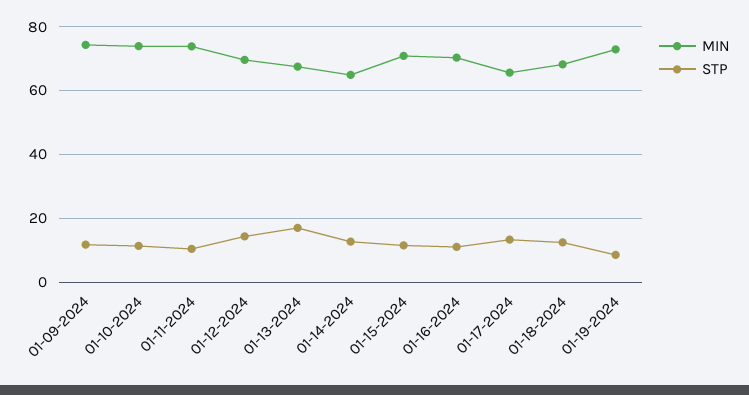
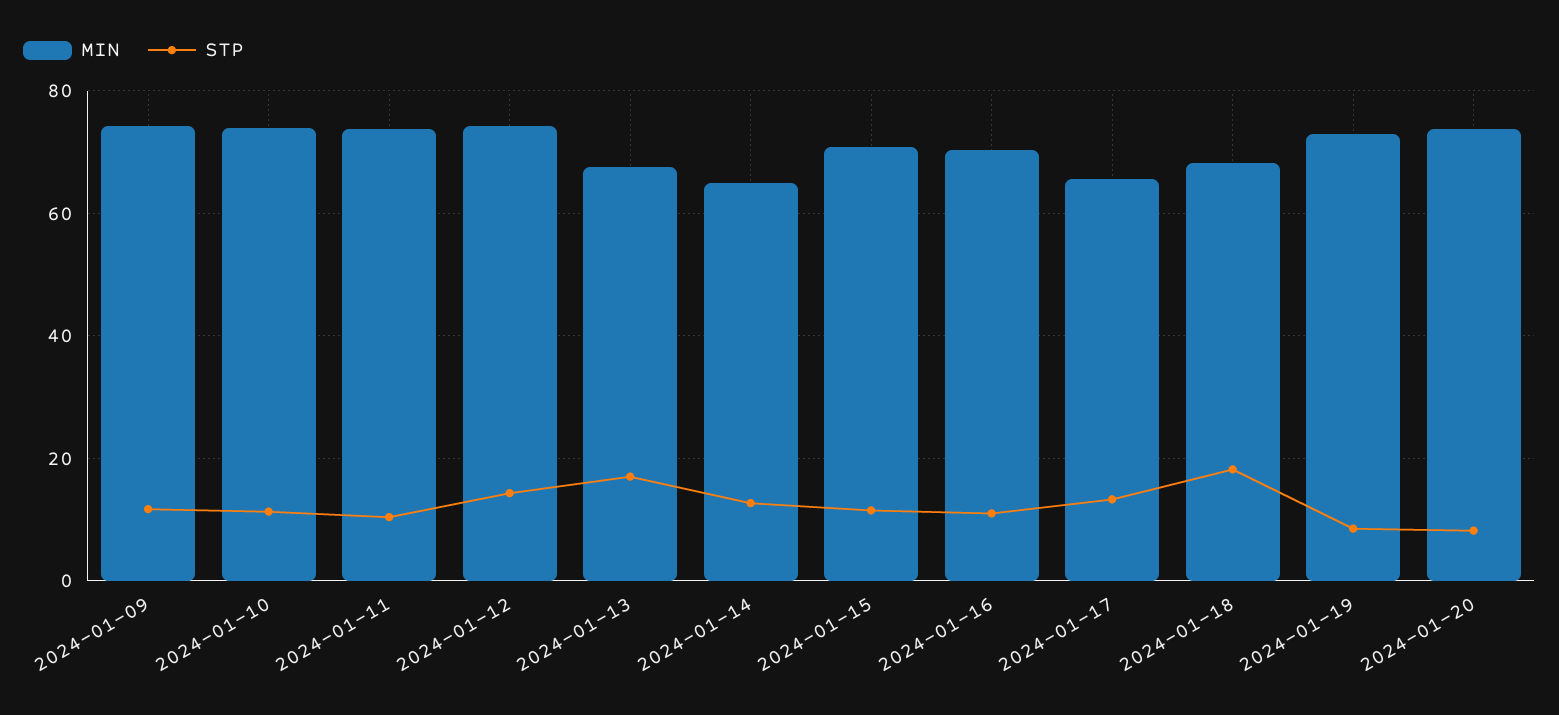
MIN, 01-12-2024: 70 -> 74
STP, 01-18-2024: 12 -> 18
MIN, 2024-01-20: none -> 74
STP, 2024-01-20: none -> 8

